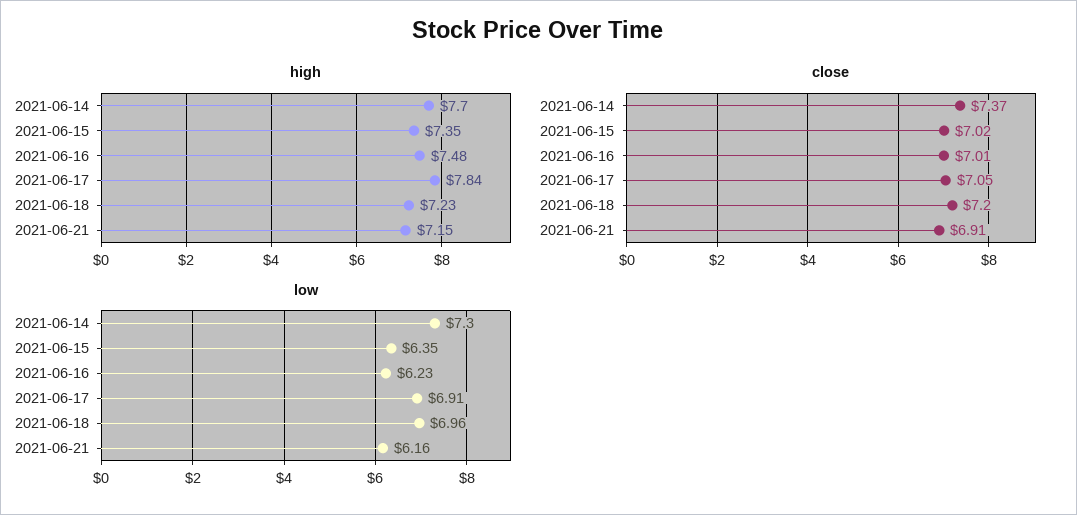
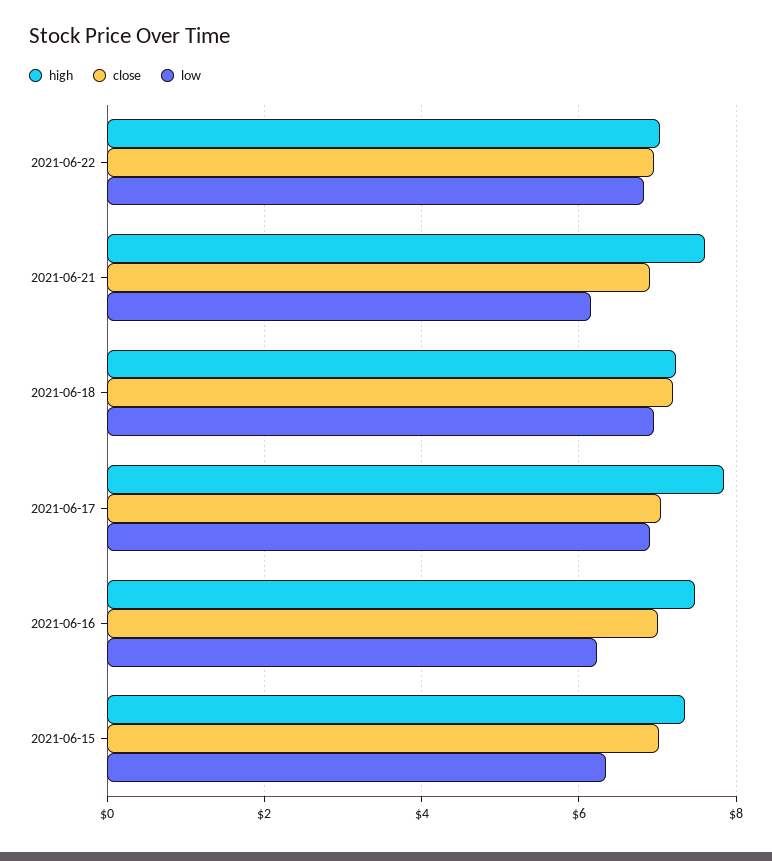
high, 2021-06-14: 7.7 -> none
high, 2021-06-21: 7.15 -> 7.6
close, 2021-06-14: 7.37 -> none
low, 2021-06-14: 7.3 -> none
high, 2021-06-22: none -> 7
close, 2021-06-22: none -> 7
low, 2021-06-22: none -> 6.8

